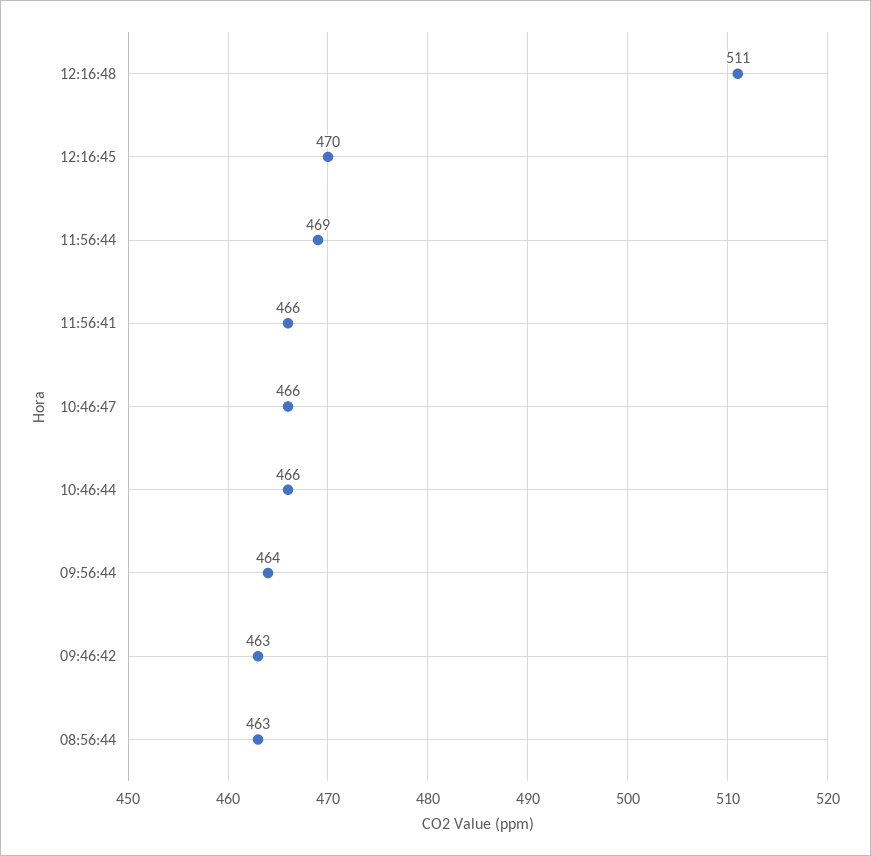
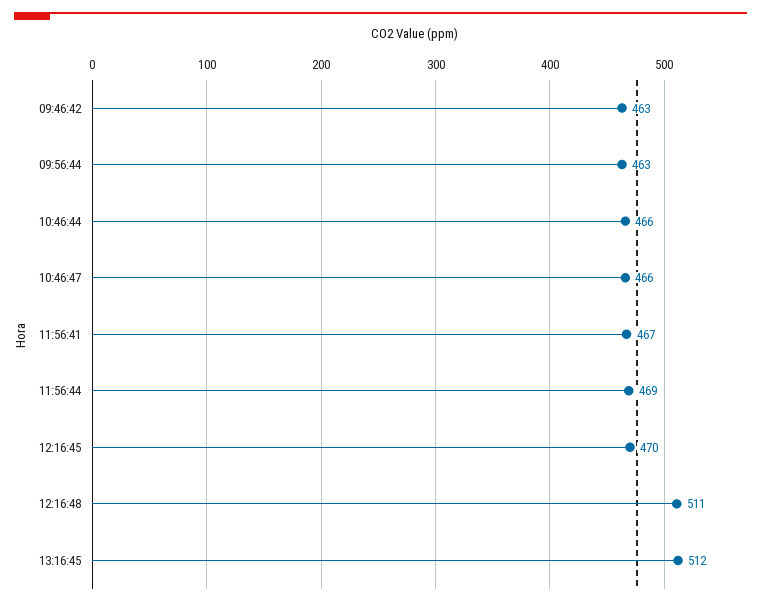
11:56:41: 466 -> 467
09:56:44: 464 -> 463
08:56:44: 463 -> none
13:16:45: none -> 512

